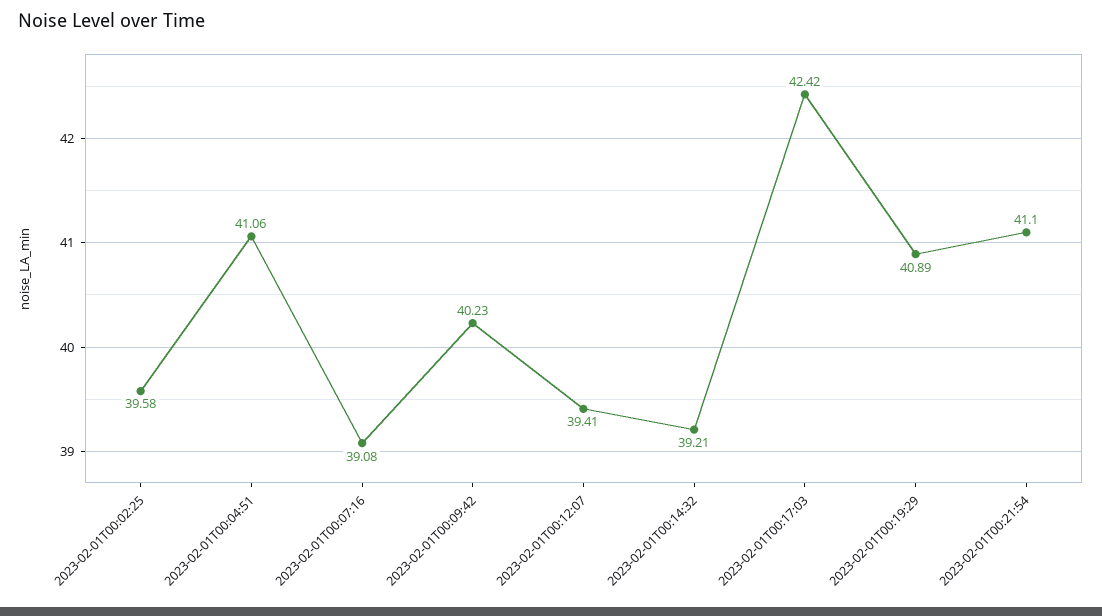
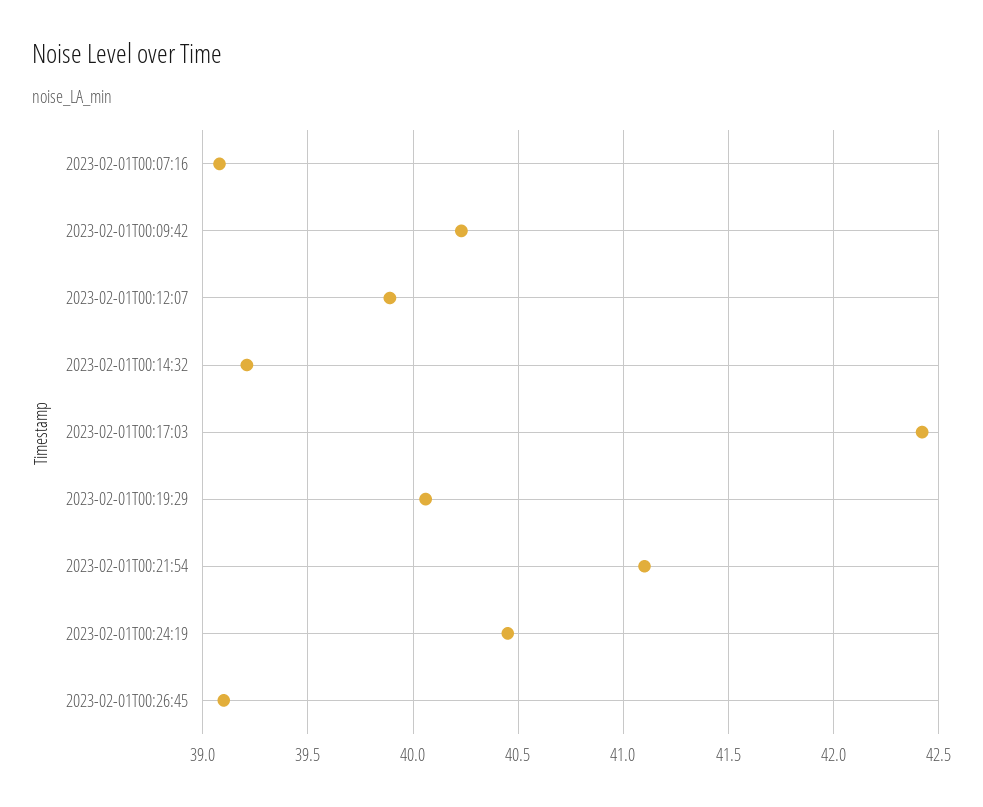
2023-02-01T00:02:25: 39.58 -> none
2023-02-01T00:04:51: 41.06 -> none
2023-02-01T00:12:07: 39.41 -> 39.9
2023-02-01T00:19:29: 40.89 -> 40.05
2023-02-01T00:24:19: none -> 40.45
2023-02-01T00:26:45: none -> 39.1

